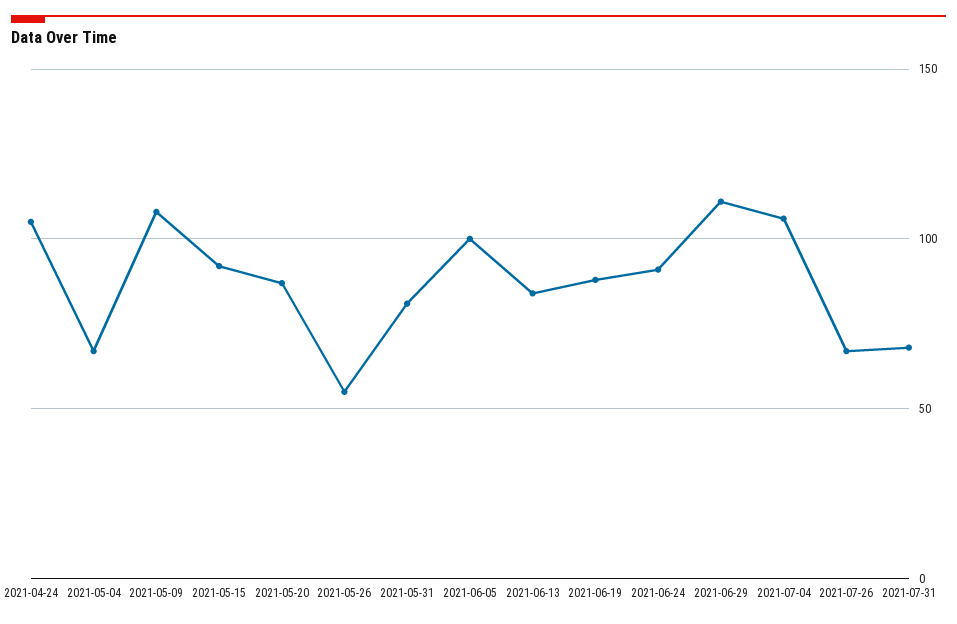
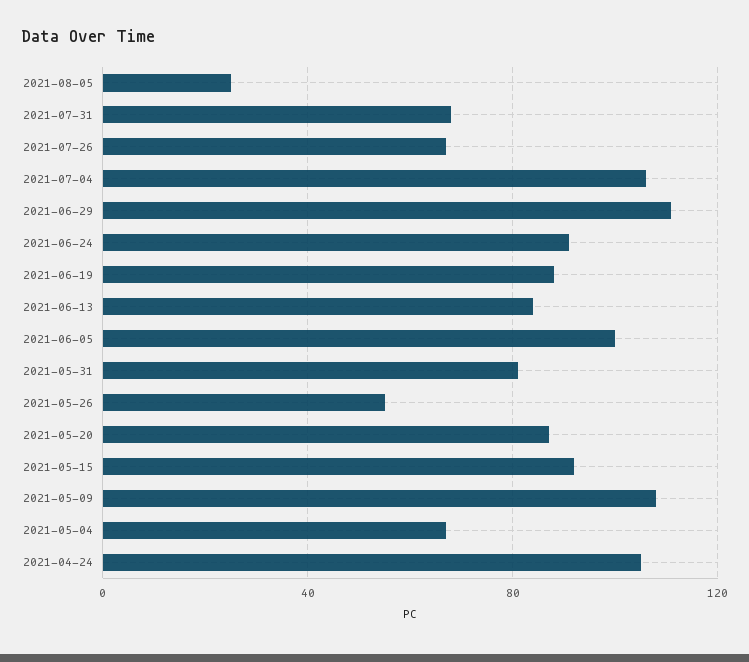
2021-08-05: none -> 25

